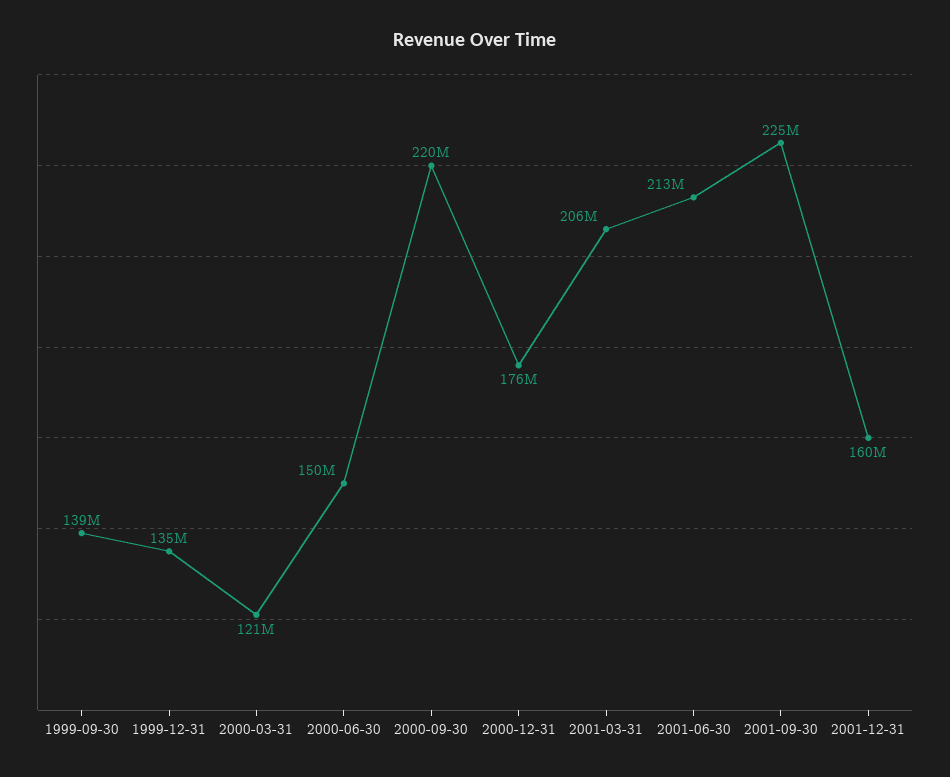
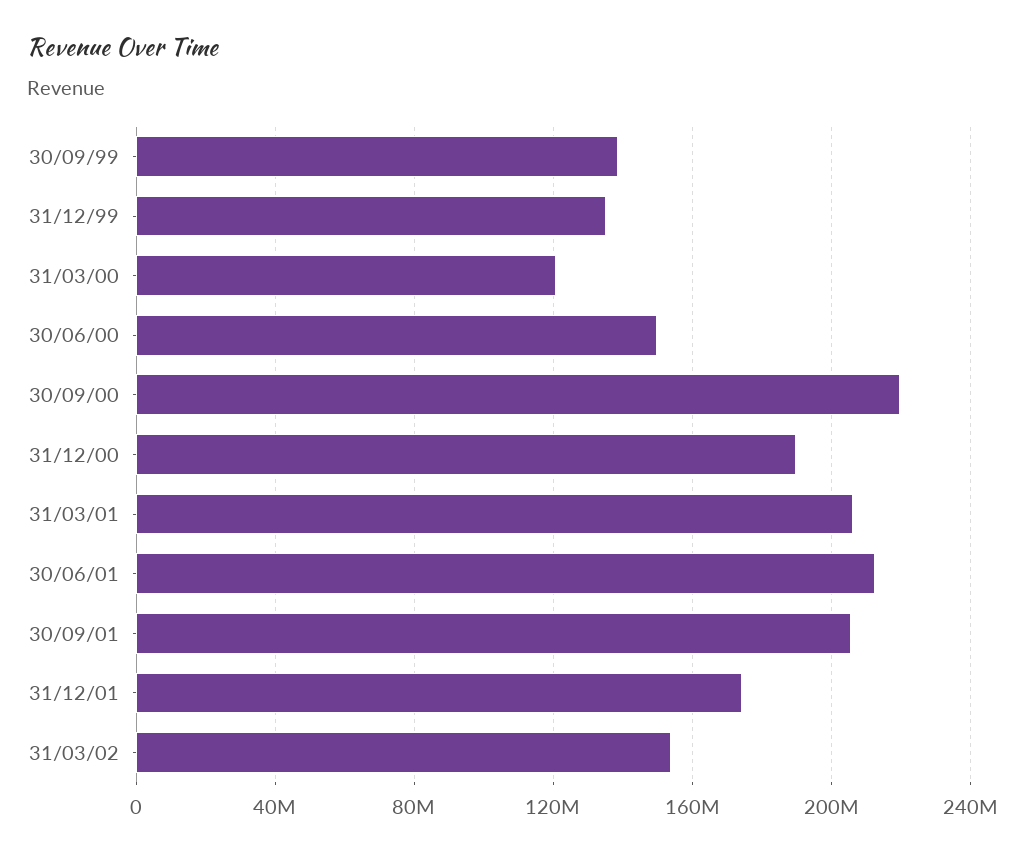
2000-12-31: 176000000 -> 190000000
2001-09-30: 225000000 -> 205000000
2001-12-31: 160000000 -> 175000000
31/03/02: none -> 155000000

